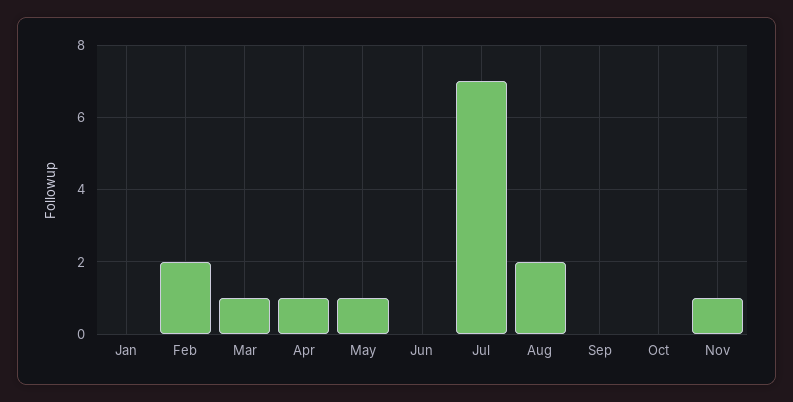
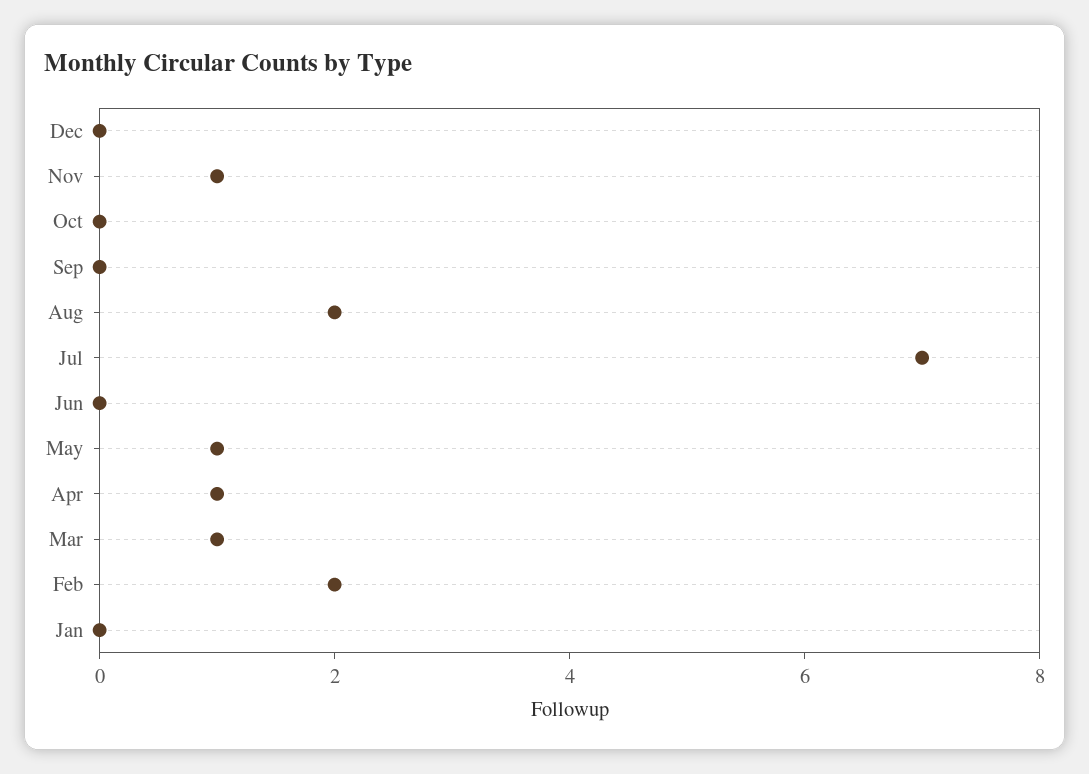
Dec: none -> 0

